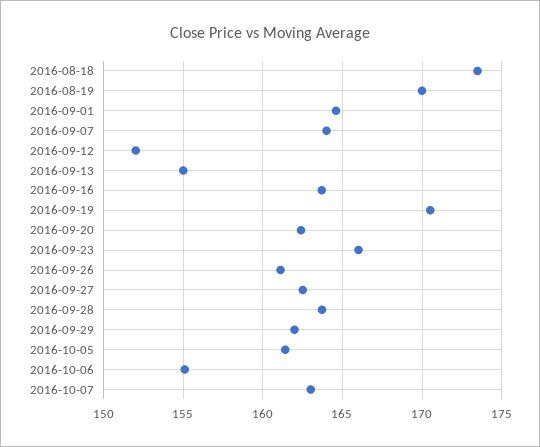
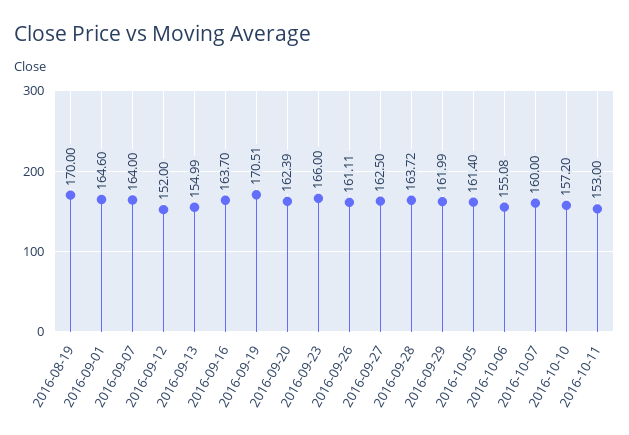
2016-08-18: 173.5 -> none
2016-10-07: 163 -> 160
2016-10-10: none -> 157.2
2016-10-11: none -> 153

